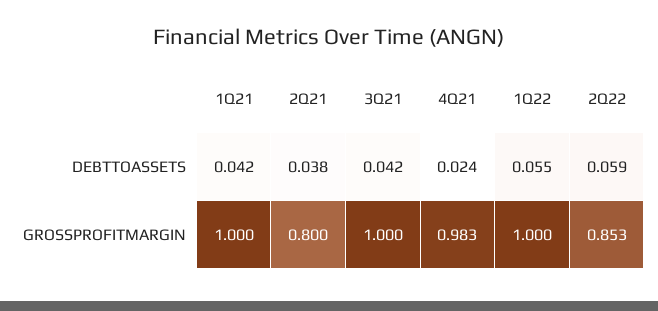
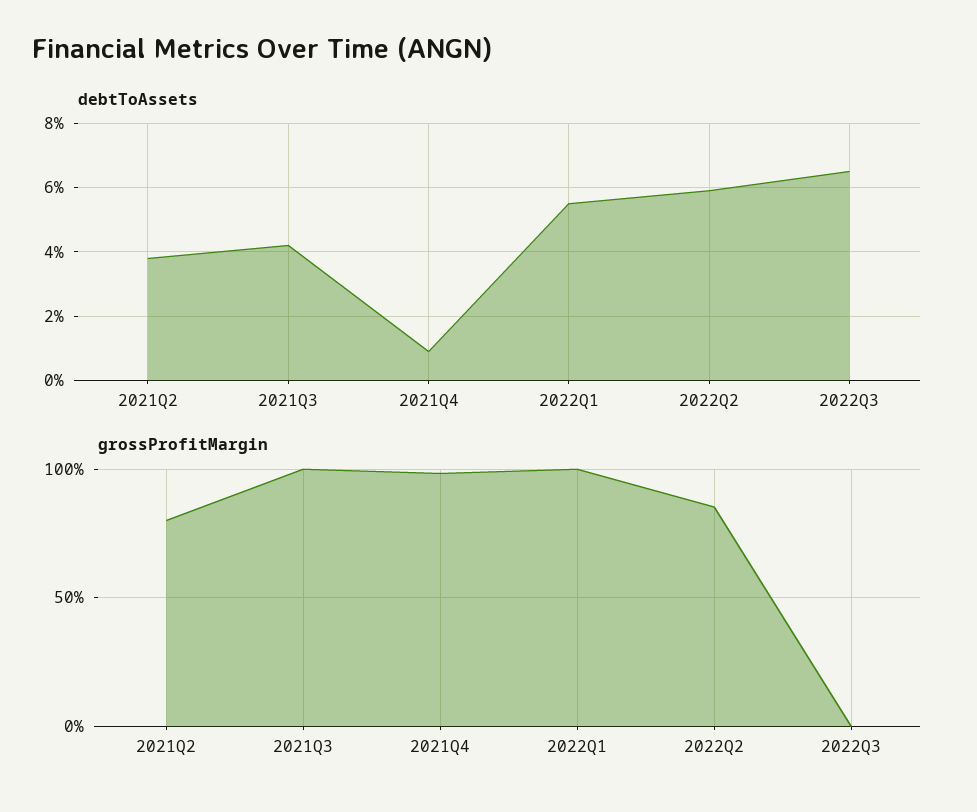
DEBTTOASSETS, 1Q21: 0.042 -> none
DEBTTOASSETS, 4Q21: 0.024 -> 0.01
GROSSPROFITMARGIN, 1Q21: 1 -> none
DEBTTOASSETS, 2022Q3: none -> 0.065
GROSSPROFITMARGIN, 2022Q3: none -> 0

